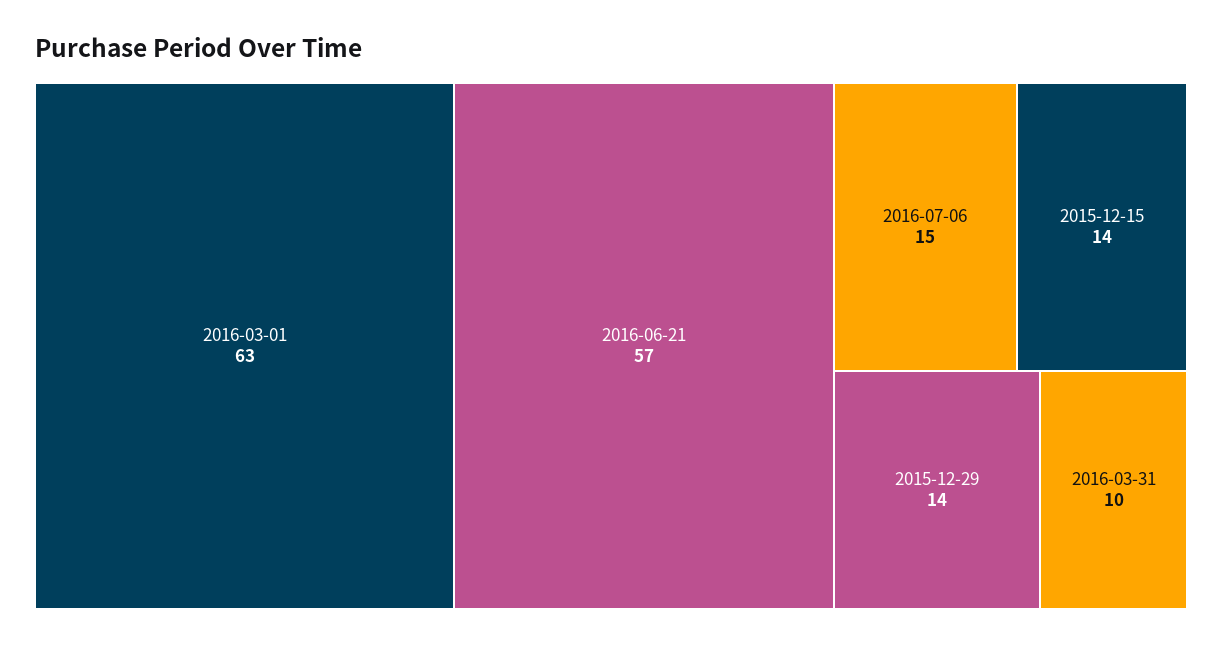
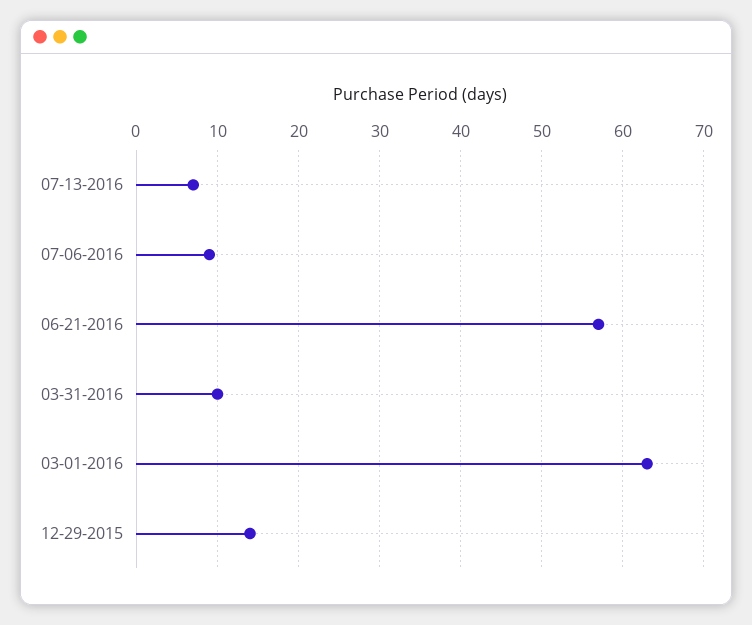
2016-07-06: 15 -> 9
2015-12-15: 14 -> none
07-13-2016: none -> 7

